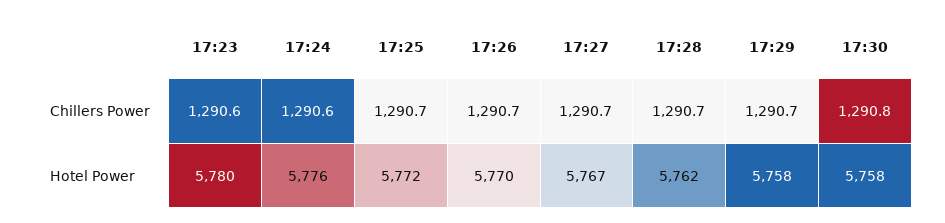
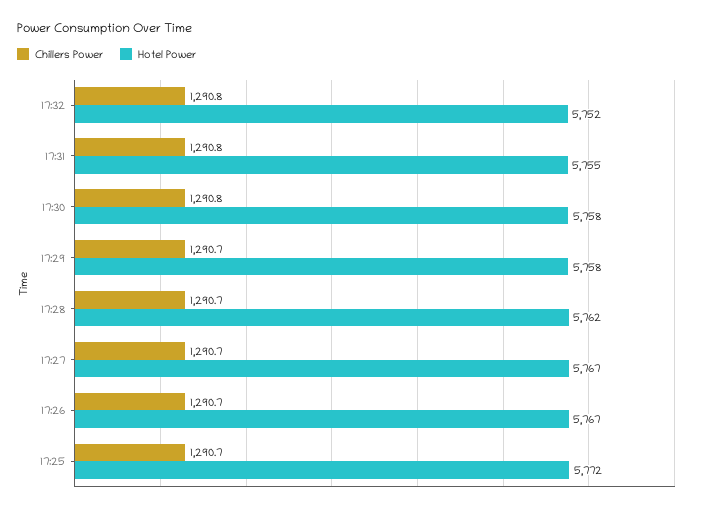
Chillers Power, 17:23: 1290.6 -> none
Chillers Power, 17:24: 1290.6 -> none
Hotel Power, 17:23: 5780 -> none
Hotel Power, 17:24: 5776 -> none
Hotel Power, 17:26: 5770 -> 5767
Chillers Power, 17:32: none -> 1290.8
Hotel Power, 17:32: none -> 5752
Chillers Power, 17:31: none -> 1290.8
Hotel Power, 17:31: none -> 5755

